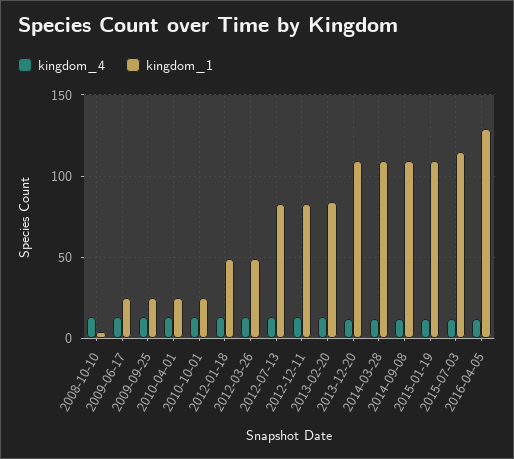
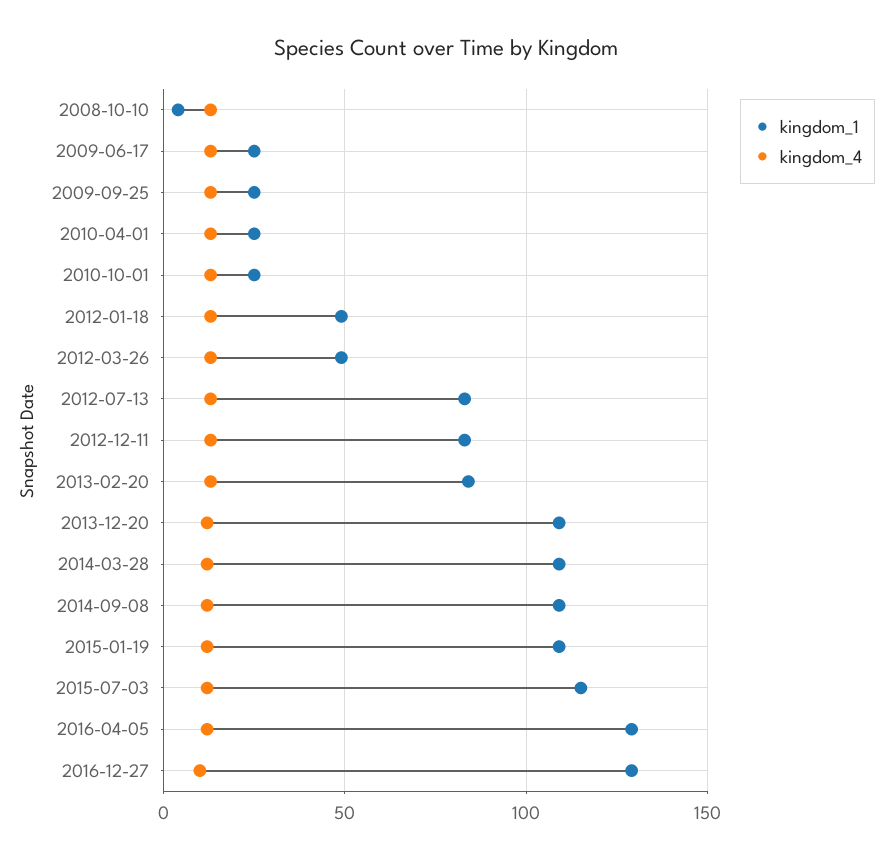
kingdom_1, 2016-12-27: none -> 130
kingdom_4, 2016-12-27: none -> 10

